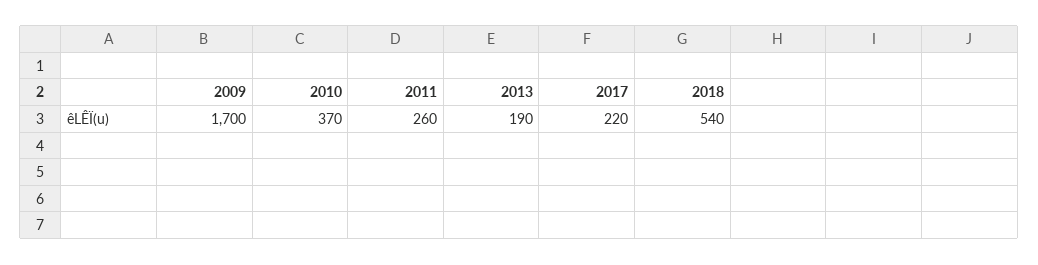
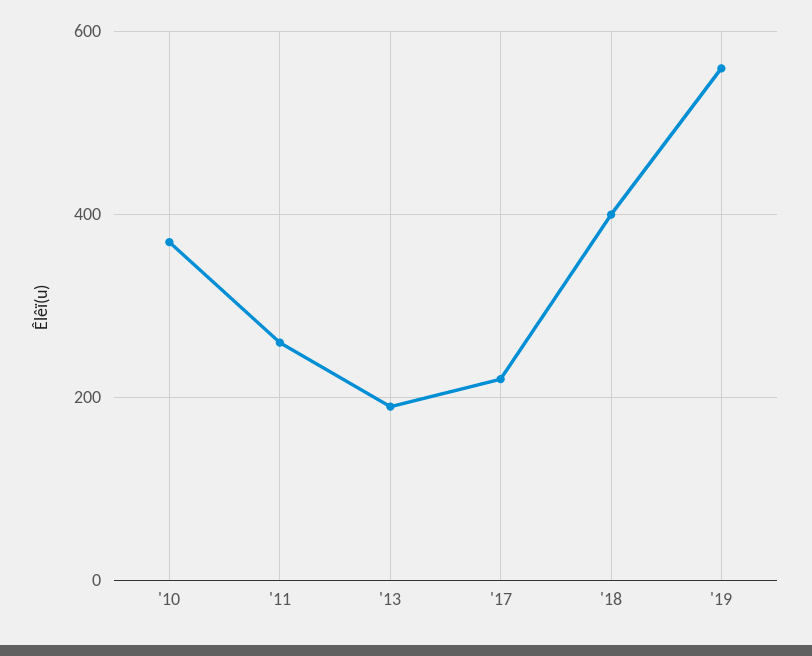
2009: 1700 -> none
2018: 540 -> 400
'19: none -> 560

